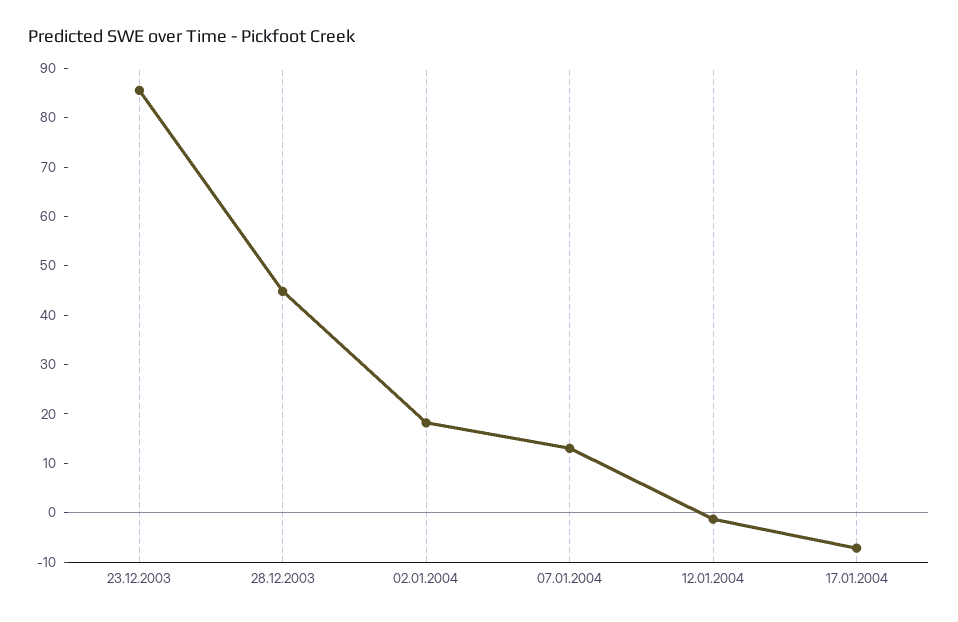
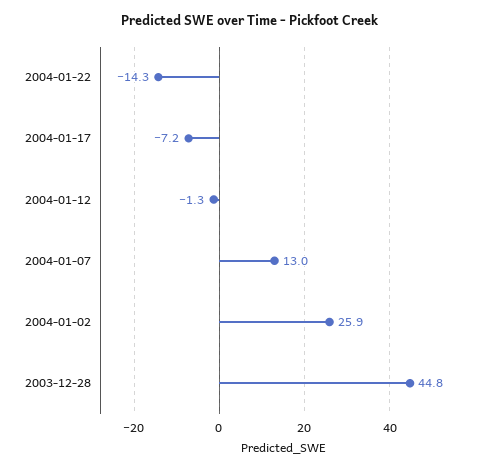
23.12.2003: 86 -> none
02.01.2004: 18 -> 25.9
2004-01-22: none -> -14.3

